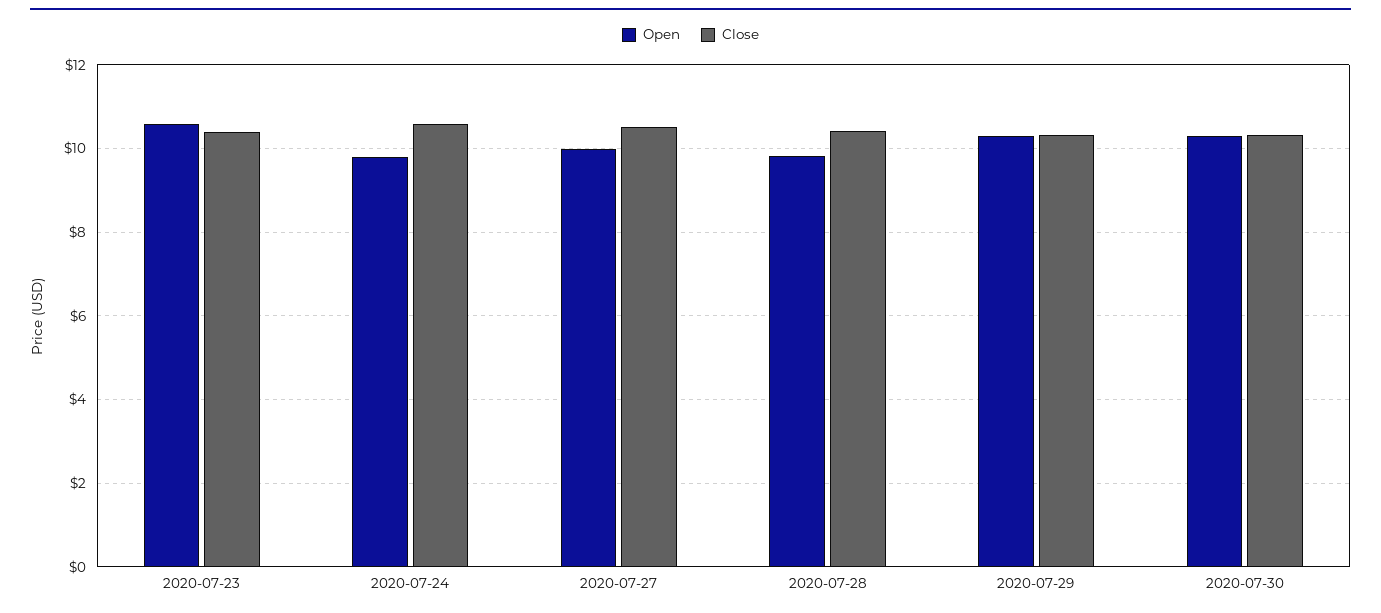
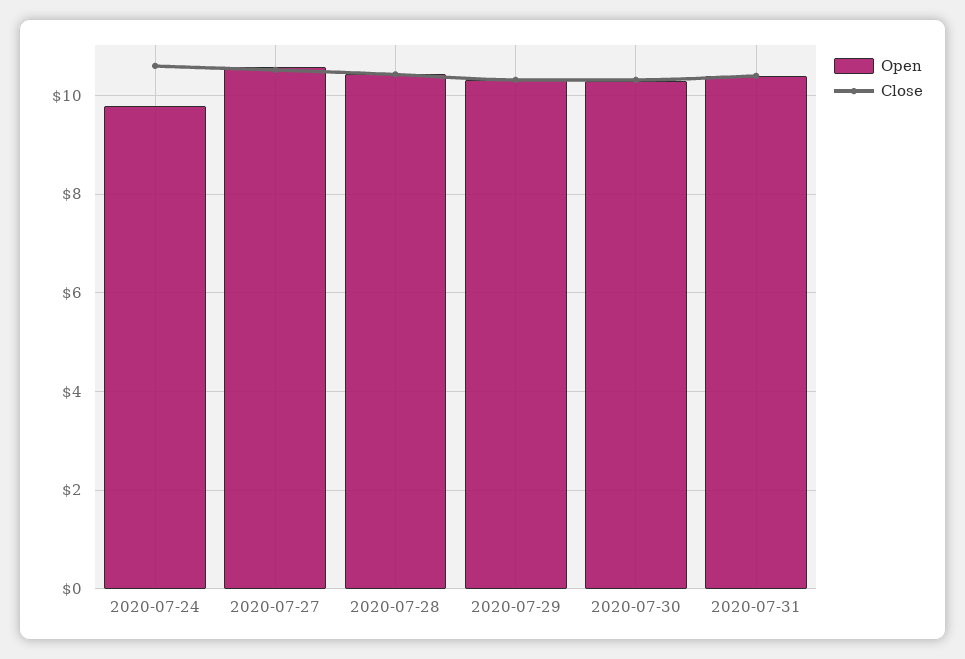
Open, 2020-07-23: 10.6 -> none
Close, 2020-07-23: 10.4 -> none
Open, 2020-07-27: 10 -> 10.6
Open, 2020-07-28: 9.8 -> 10.4
Open, 2020-07-31: none -> 10.4
Close, 2020-07-31: none -> 10.4

